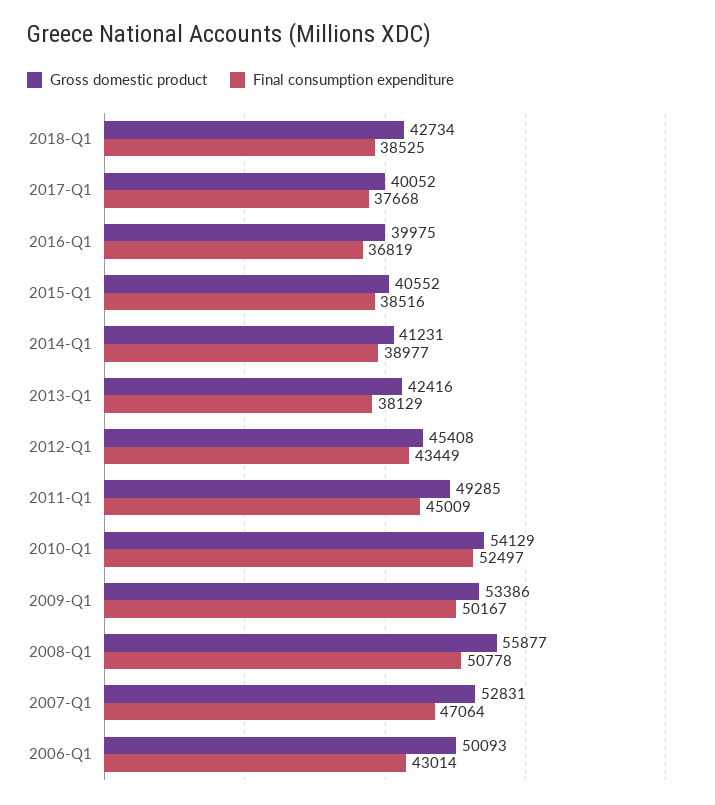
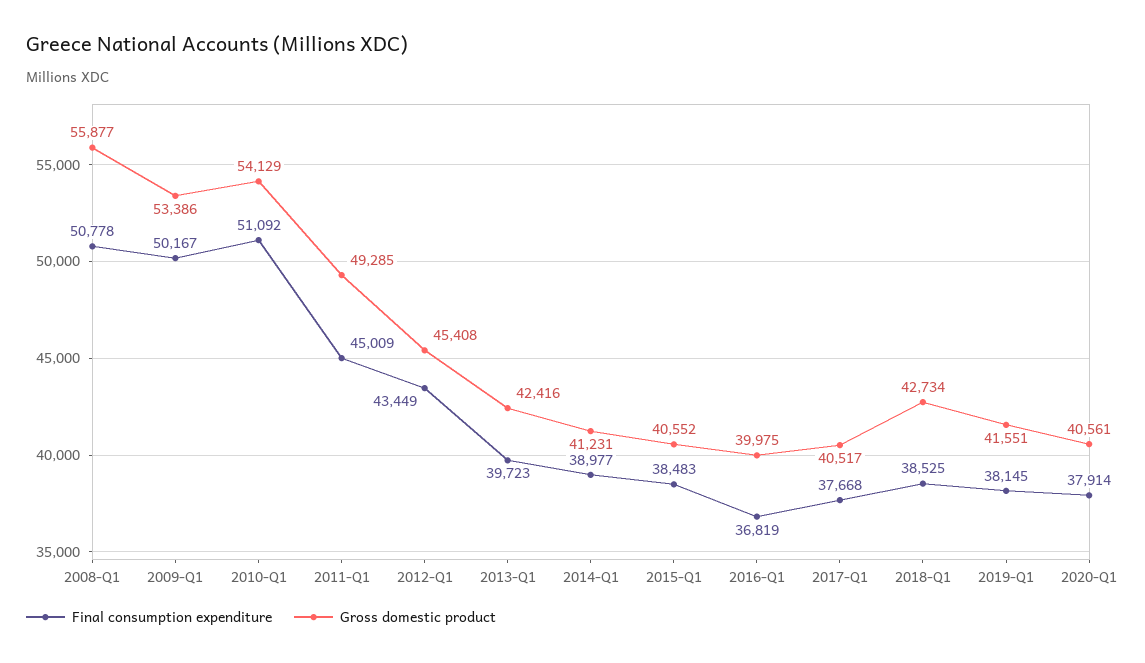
Gross domestic product, 2017-Q1: 40052 -> 40517
Final consumption expenditure, 2015-Q1: 38516 -> 38483
Final consumption expenditure, 2013-Q1: 38129 -> 39723
Final consumption expenditure, 2010-Q1: 52497 -> 51092
Gross domestic product, 2007-Q1: 52831 -> none
Final consumption expenditure, 2007-Q1: 47064 -> none
Gross domestic product, 2006-Q1: 50093 -> none
Final consumption expenditure, 2006-Q1: 43014 -> none
Final consumption expenditure, 2019-Q1: none -> 38145
Gross domestic product, 2019-Q1: none -> 41551
Final consumption expenditure, 2020-Q1: none -> 37914
Gross domestic product, 2020-Q1: none -> 40561

